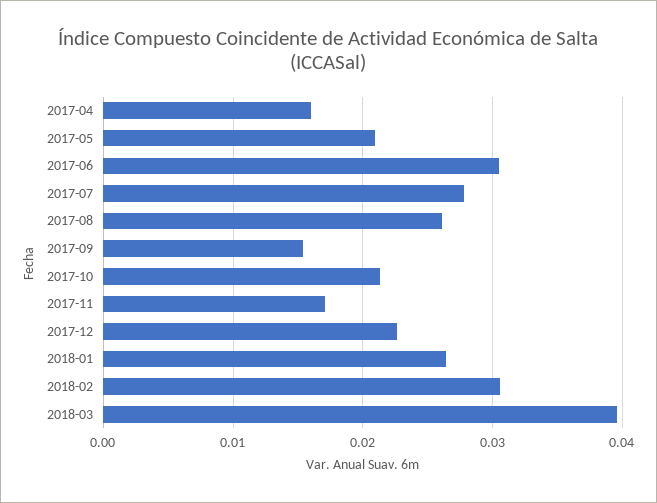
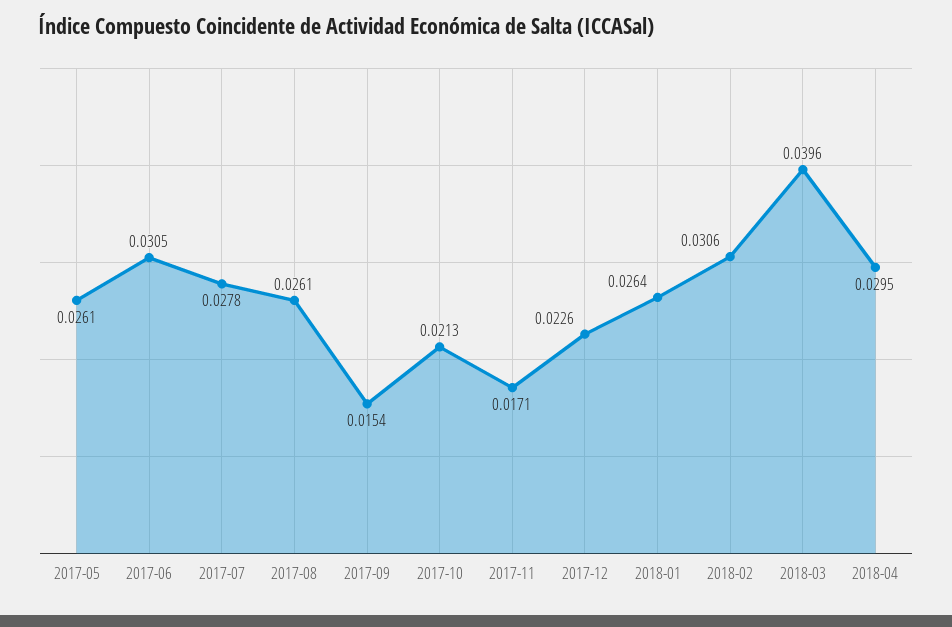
2017-04: 0.016 -> none
2017-05: 0.021 -> 0.0261
2018-04: none -> 0.0295

